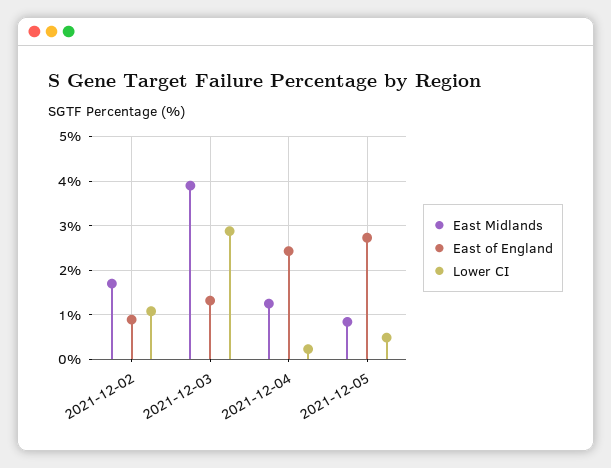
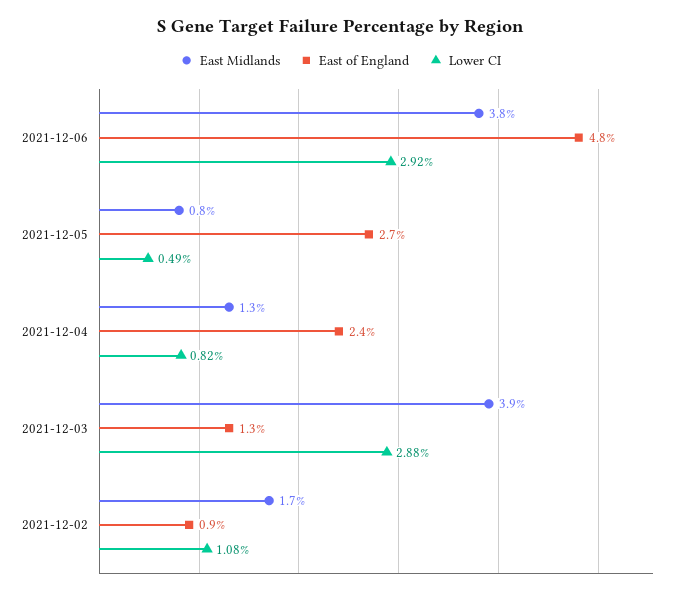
Lower CI, 2021-12-04: 0.2 -> 0.82
East Midlands, 2021-12-06: none -> 3.8
East of England, 2021-12-06: none -> 4.8
Lower CI, 2021-12-06: none -> 2.92

